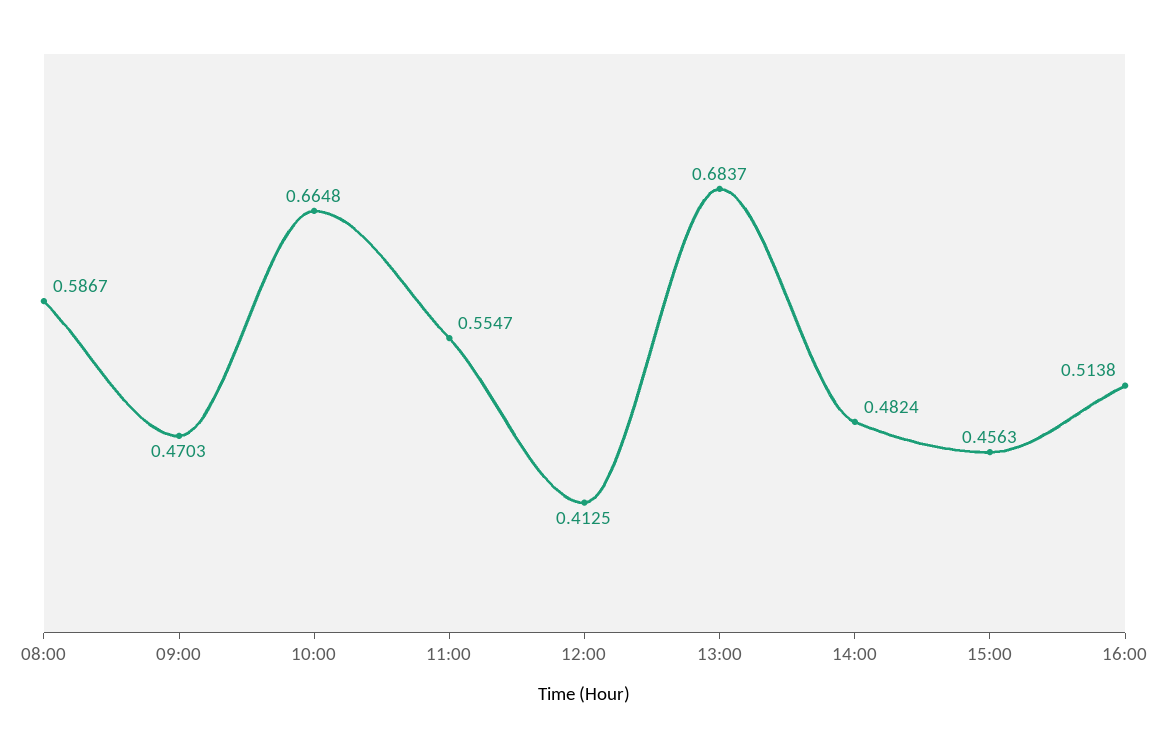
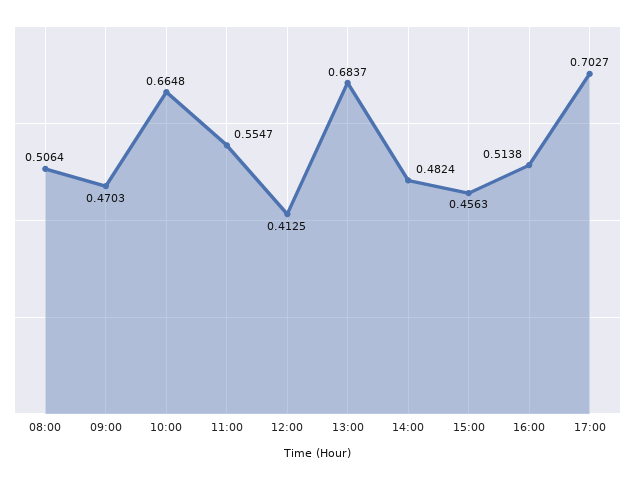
08:00: 0.5867 -> 0.5064
17:00: none -> 0.7027

